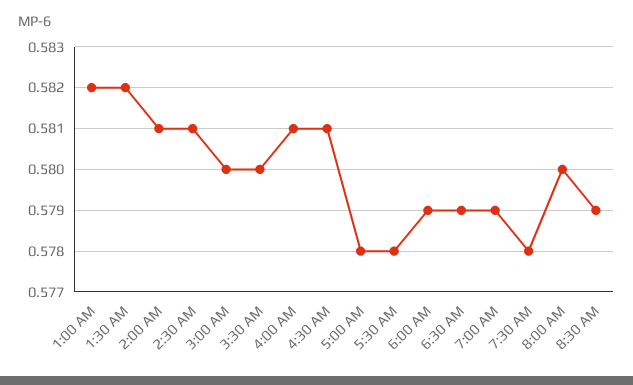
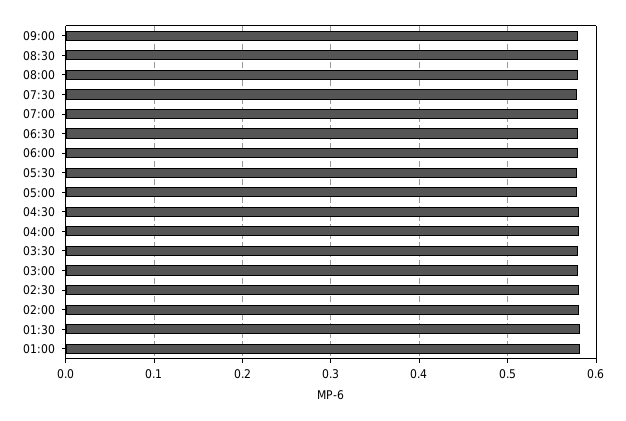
09:00: none -> 0.58

